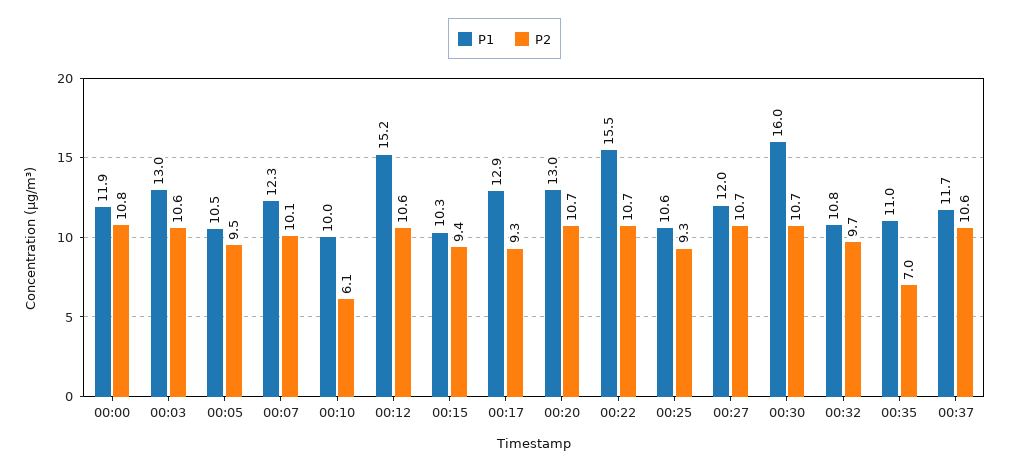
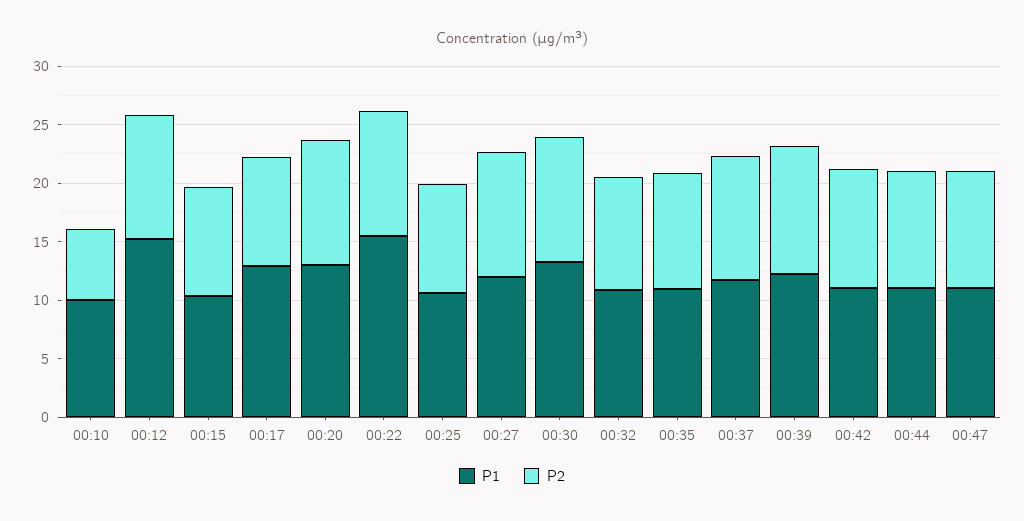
P1, 00:00: 11.9 -> none
P2, 00:00: 10.8 -> none
P1, 00:03: 13 -> none
P2, 00:03: 10.6 -> none
P1, 00:05: 10.5 -> none
P2, 00:05: 9.5 -> none
P1, 00:07: 12.3 -> none
P2, 00:07: 10.1 -> none
P1, 00:30: 16 -> 13
P2, 00:35: 7 -> 10
P1, 00:39: none -> 12
P2, 00:39: none -> 11
P1, 00:42: none -> 11
P2, 00:42: none -> 10
P1, 00:44: none -> 11
P2, 00:44: none -> 10
P1, 00:47: none -> 11
P2, 00:47: none -> 10

